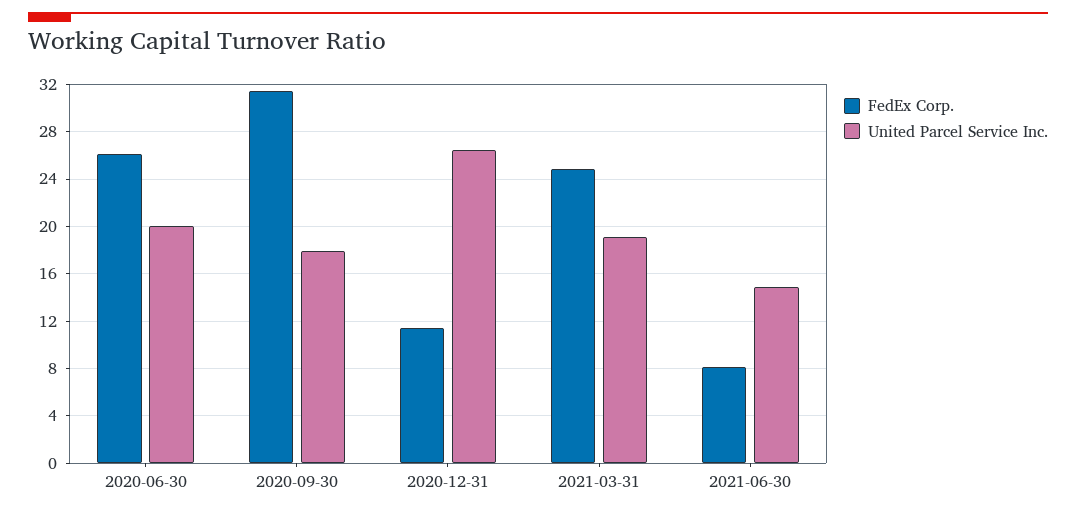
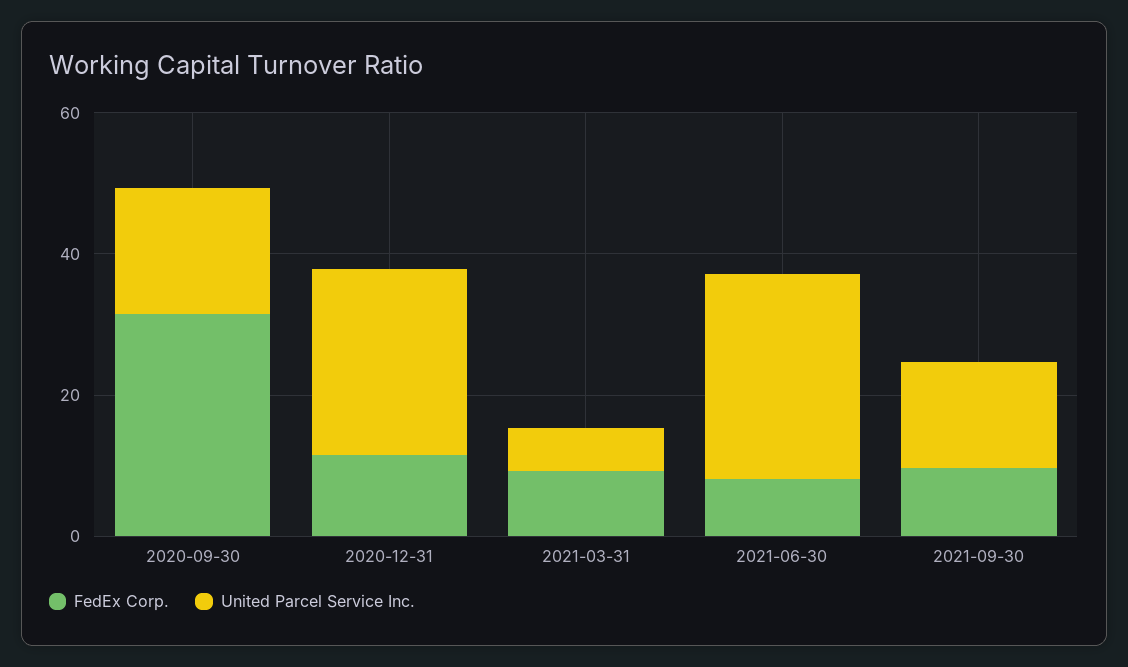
FedEx Corp., 2020-06-30: 26 -> none
United Parcel Service Inc., 2020-06-30: 20 -> none
FedEx Corp., 2021-03-31: 25 -> 10
United Parcel Service Inc., 2021-03-31: 19 -> 5
United Parcel Service Inc., 2021-06-30: 15 -> 30
FedEx Corp., 2021-09-30: none -> 10
United Parcel Service Inc., 2021-09-30: none -> 15

